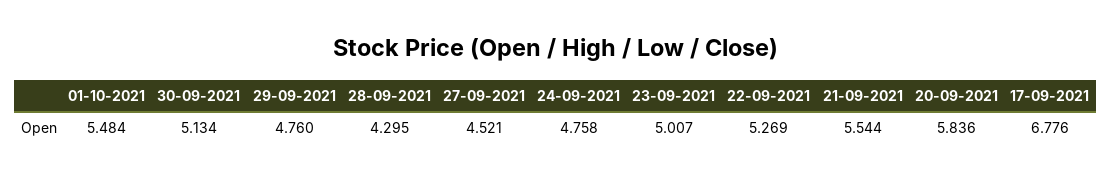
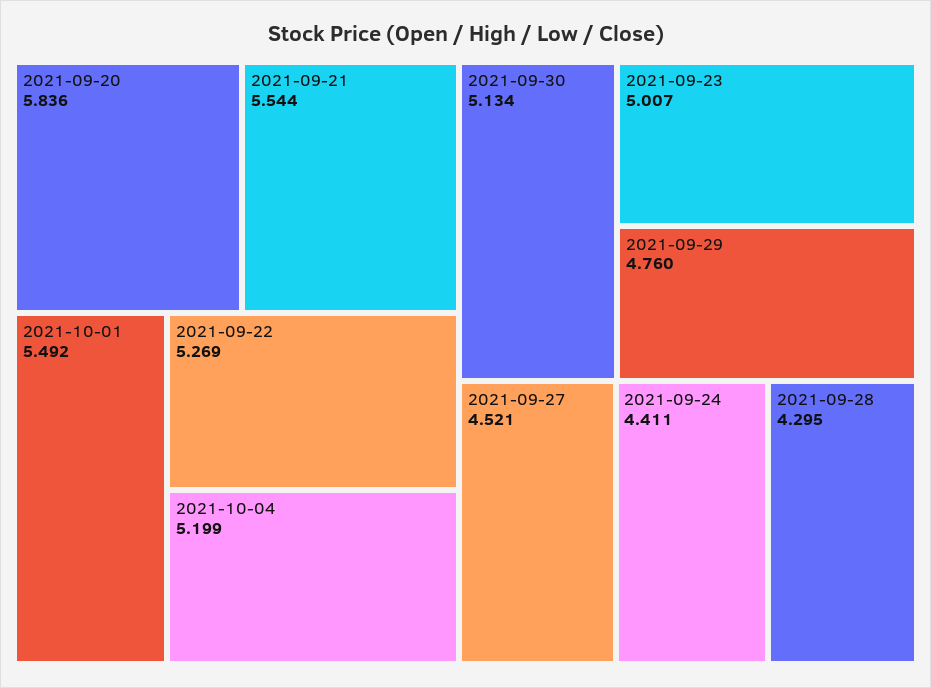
01-10-2021: 5.484 -> 5.492
24-09-2021: 4.758 -> 4.411
17-09-2021: 6.776 -> none
2021-10-04: none -> 5.199

